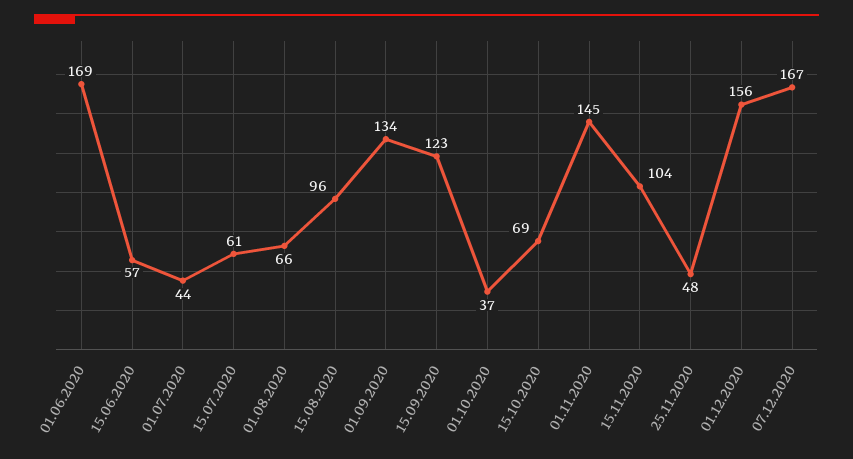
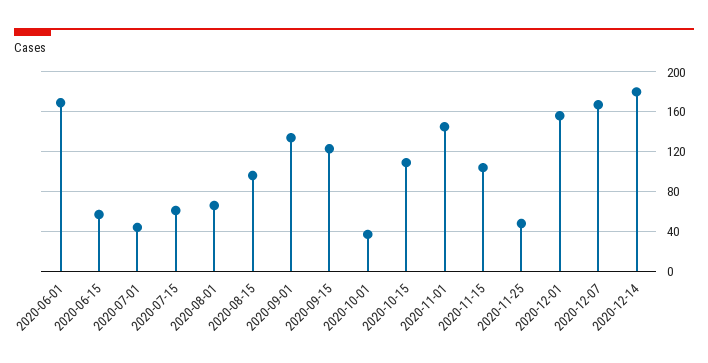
15.10.2020: 69 -> 110
2020-12-14: none -> 180

